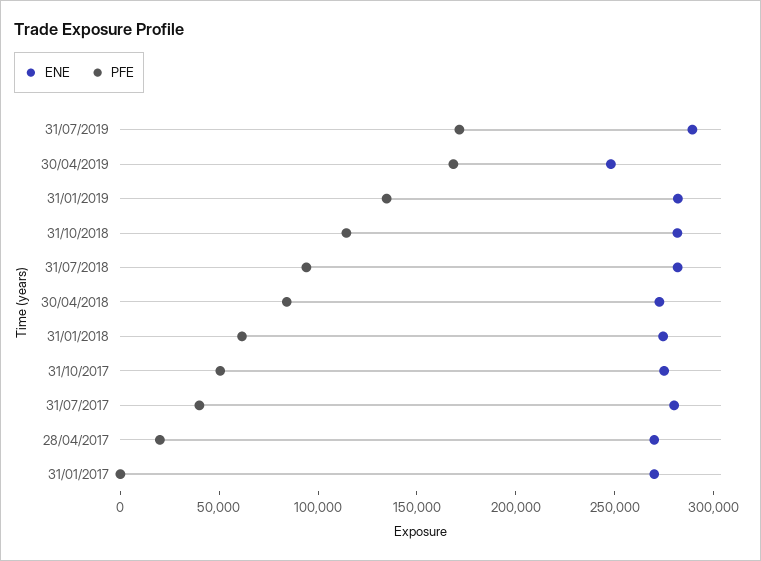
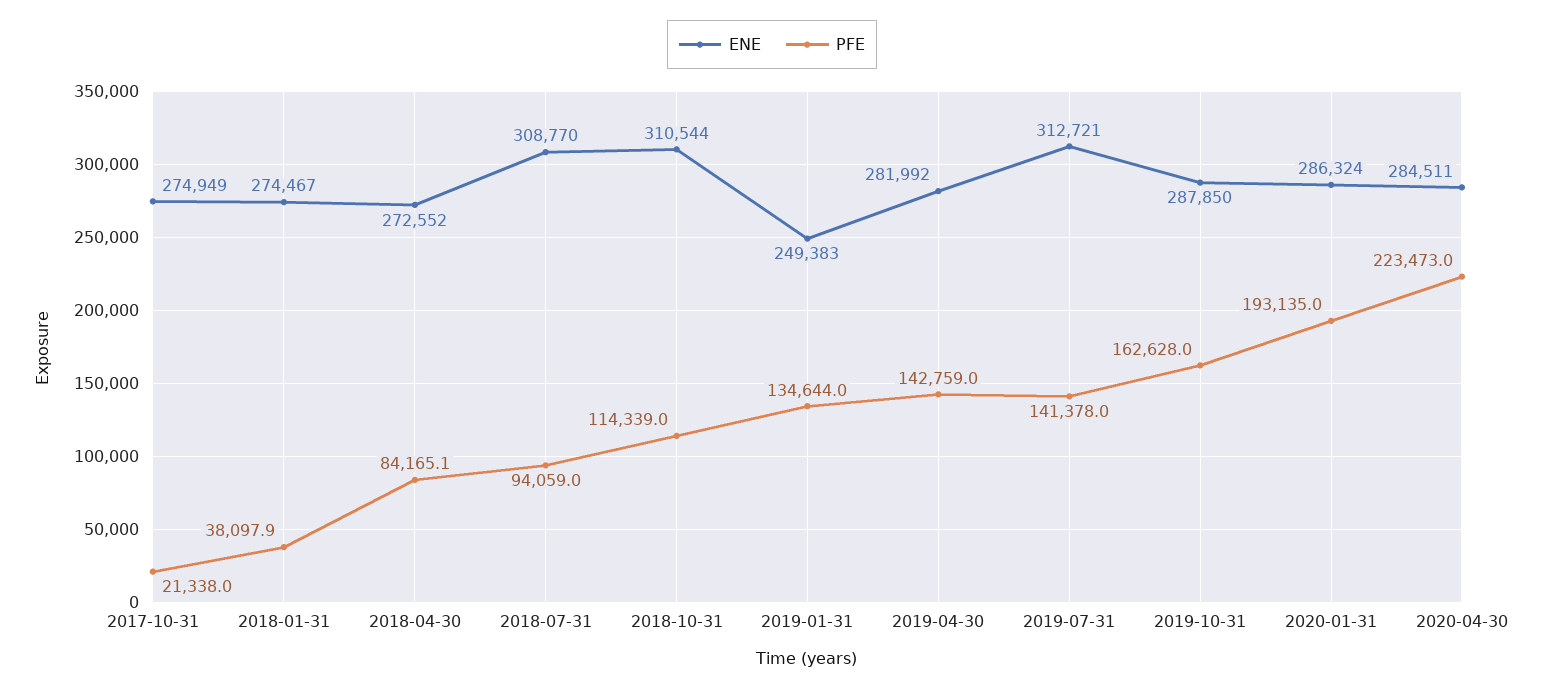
ENE, 31/07/2019: 290000 -> 312721
PFE, 31/07/2019: 170000 -> 141378
ENE, 30/04/2019: 250000 -> 281992
PFE, 30/04/2019: 170000 -> 142759
ENE, 31/01/2019: 280000 -> 249383
ENE, 31/10/2018: 280000 -> 310544
ENE, 31/07/2018: 280000 -> 308770
PFE, 31/01/2018: 60000 -> 38097.9
PFE, 31/10/2017: 50000 -> 21338
ENE, 31/07/2017: 280000 -> none
PFE, 31/07/2017: 40000 -> none
ENE, 28/04/2017: 270000 -> none
PFE, 28/04/2017: 20000 -> none
ENE, 31/01/2017: 270000 -> none
PFE, 31/01/2017: 0 -> none
ENE, 2019-10-31: none -> 287850
PFE, 2019-10-31: none -> 162628
ENE, 2020-01-31: none -> 286324
PFE, 2020-01-31: none -> 193135
ENE, 2020-04-30: none -> 284511
PFE, 2020-04-30: none -> 223473

